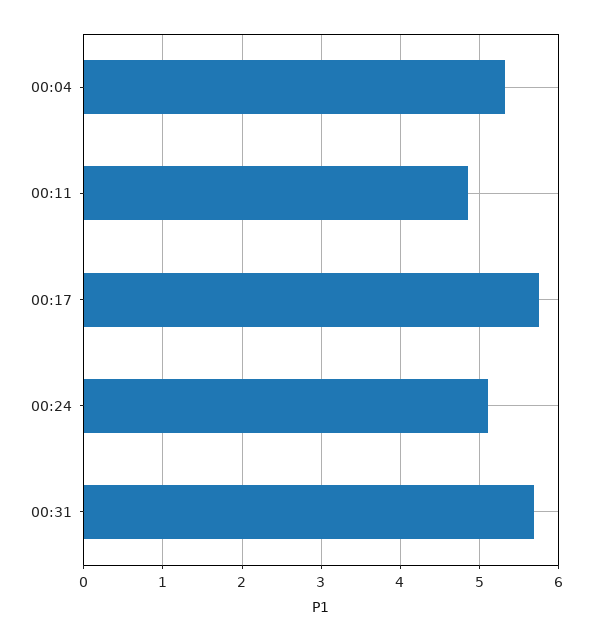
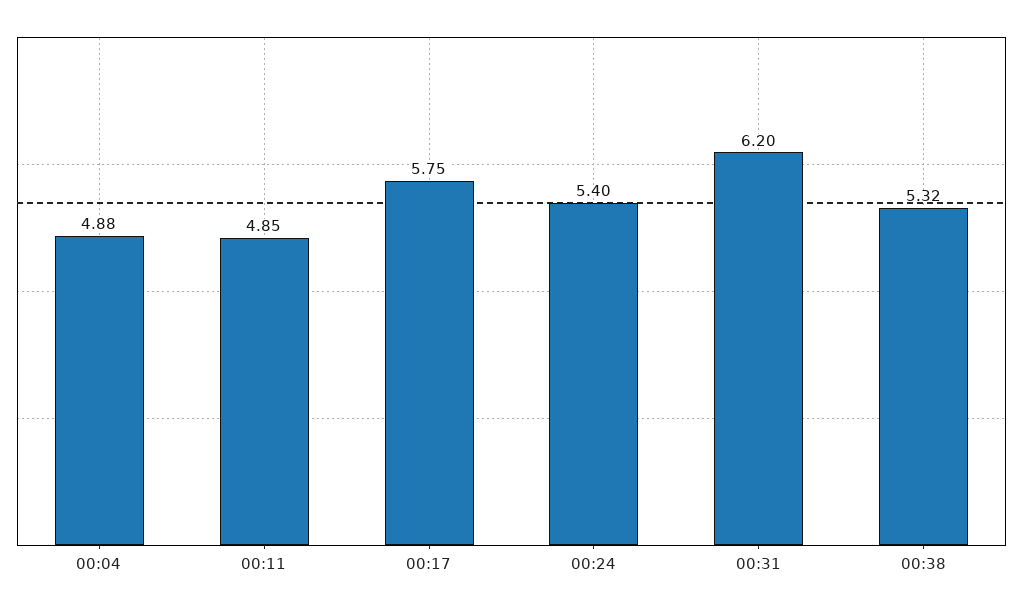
00:04: 5.3 -> 4.88
00:24: 5.1 -> 5.4
00:31: 5.7 -> 6.2
00:38: none -> 5.32

